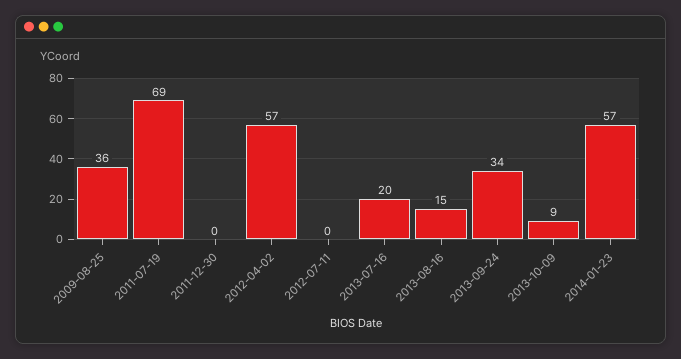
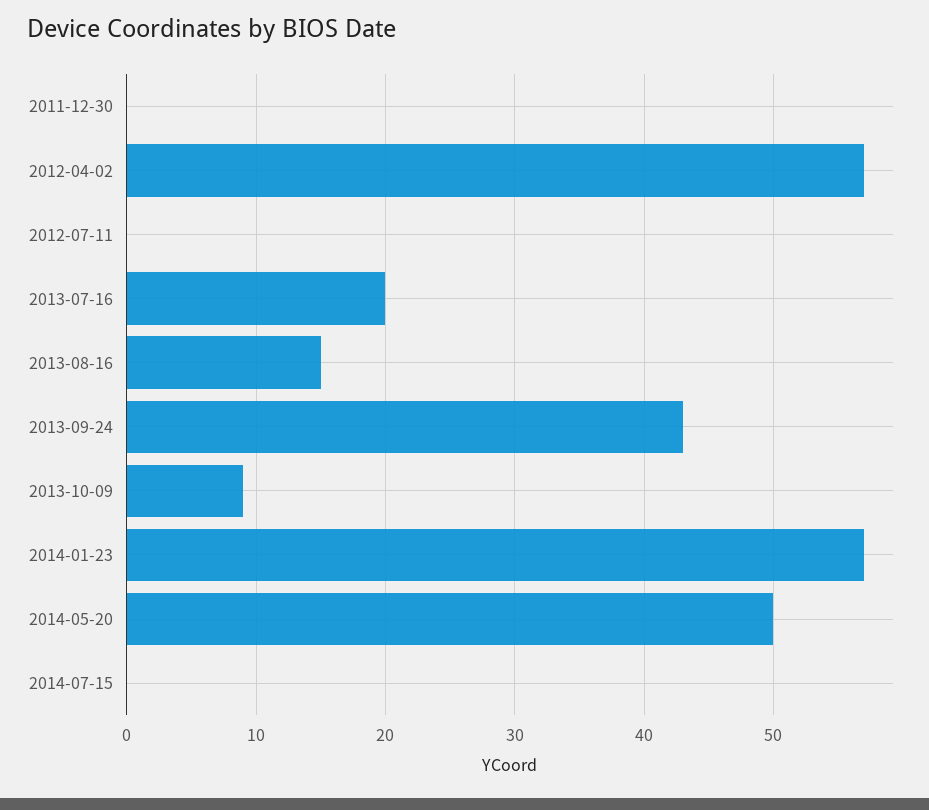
2009-08-25: 36 -> none
2011-07-19: 69 -> none
2013-09-24: 34 -> 43
2014-05-20: none -> 50
2014-07-15: none -> 0

